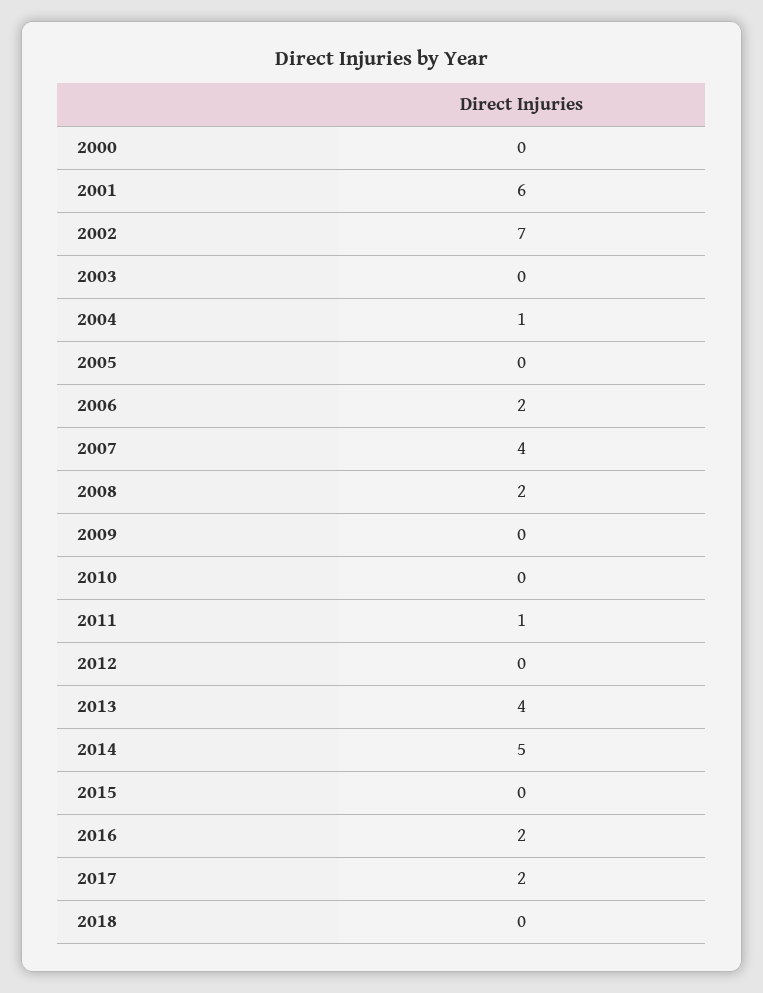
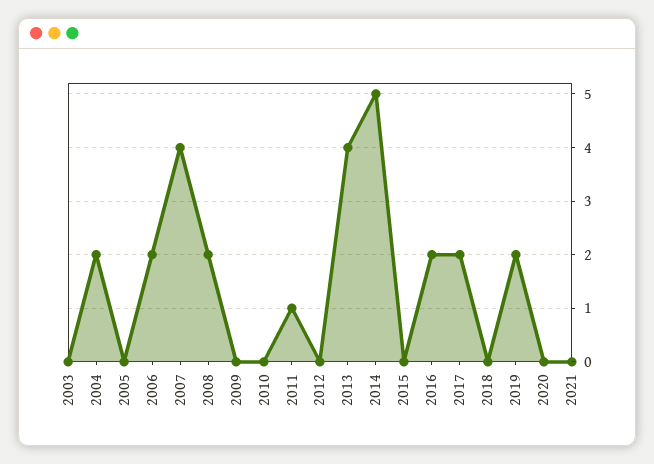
2000: 0 -> none
2001: 6 -> none
2002: 7 -> none
2004: 1 -> 2
2019: none -> 2
2020: none -> 0
2021: none -> 0

